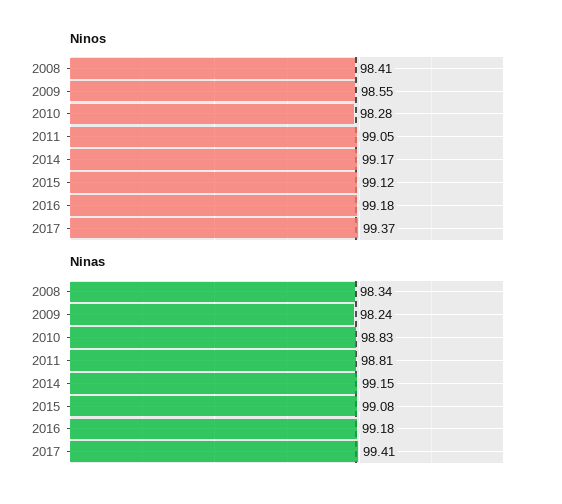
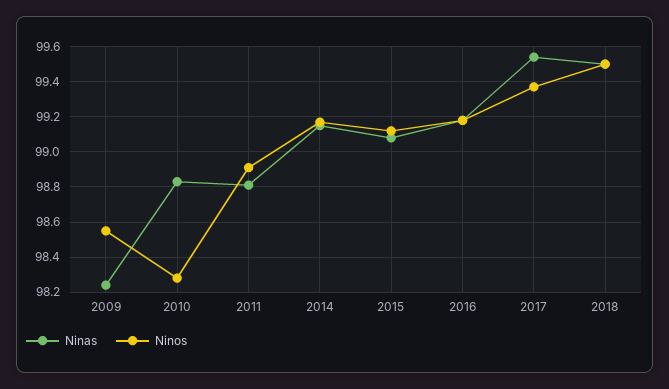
Ninos, 2008: 98.41 -> none
Ninos, 2011: 99.05 -> 98.9
Ninas, 2008: 98.34 -> none
Ninas, 2017: 99.41 -> 99.55
Ninas, 2018: none -> 99.5
Ninos, 2018: none -> 99.5

